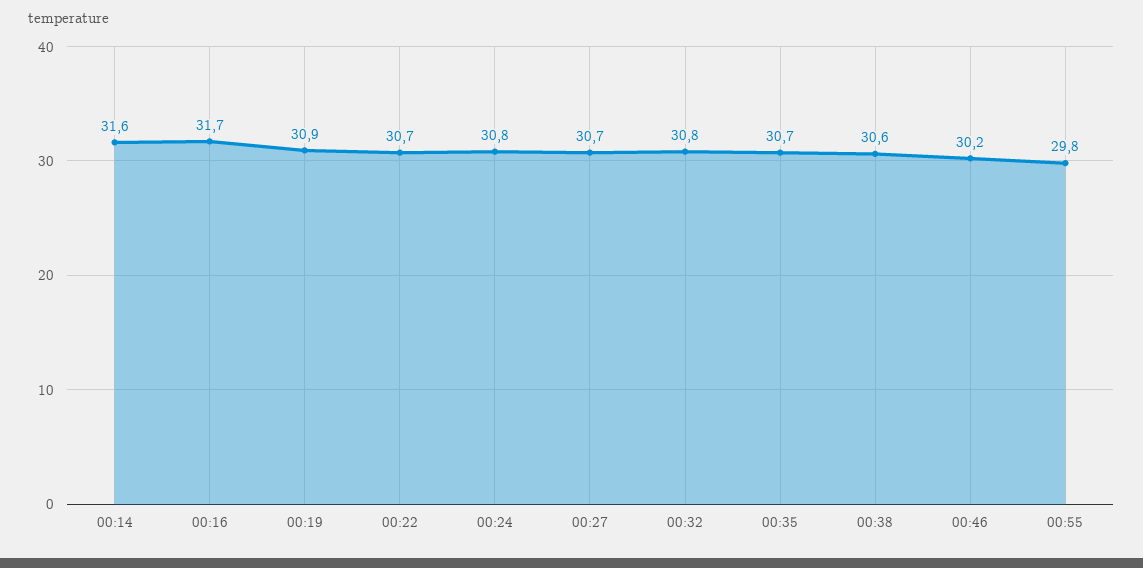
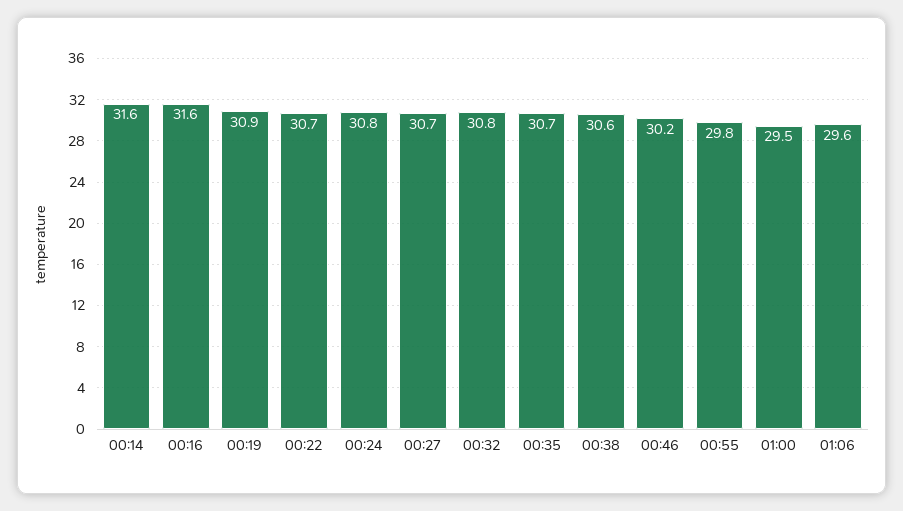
00:16: 31.7 -> 31.6
01:00: none -> 29.5
01:06: none -> 29.6

